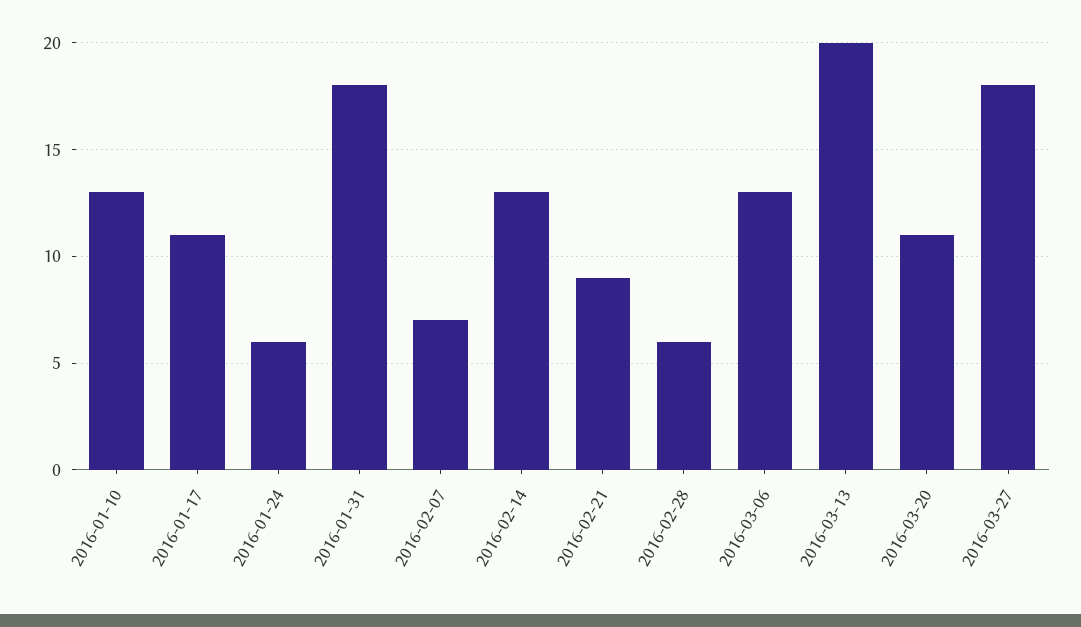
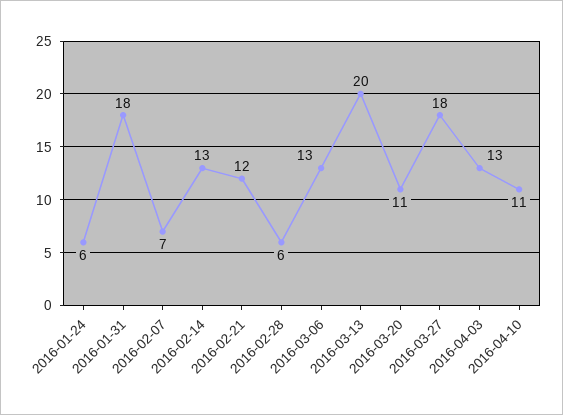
2016-01-10: 13 -> none
2016-01-17: 11 -> none
2016-02-21: 9 -> 12
2016-04-03: none -> 13
2016-04-10: none -> 11

